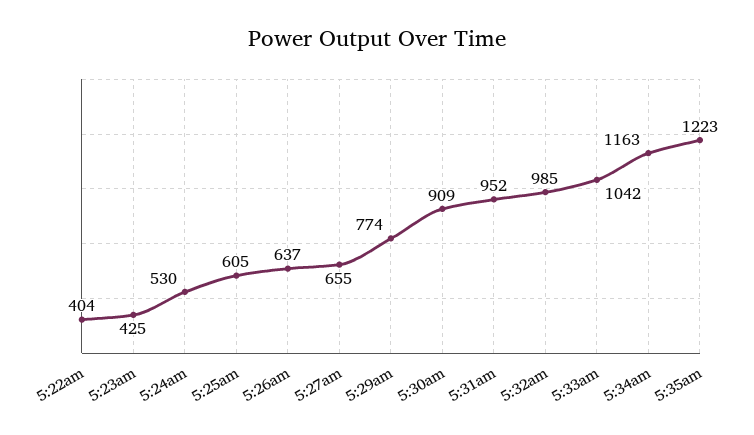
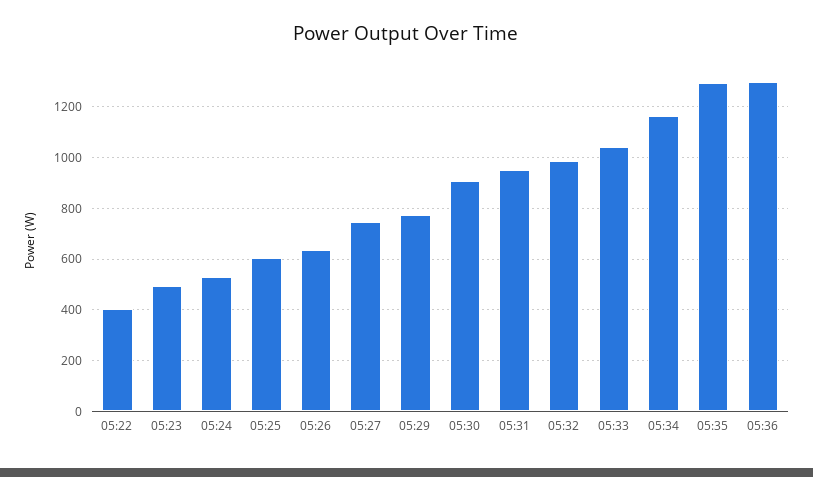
5:23am: 425 -> 500
5:27am: 655 -> 750
5:35am: 1223 -> 1300
05:36: none -> 1300

